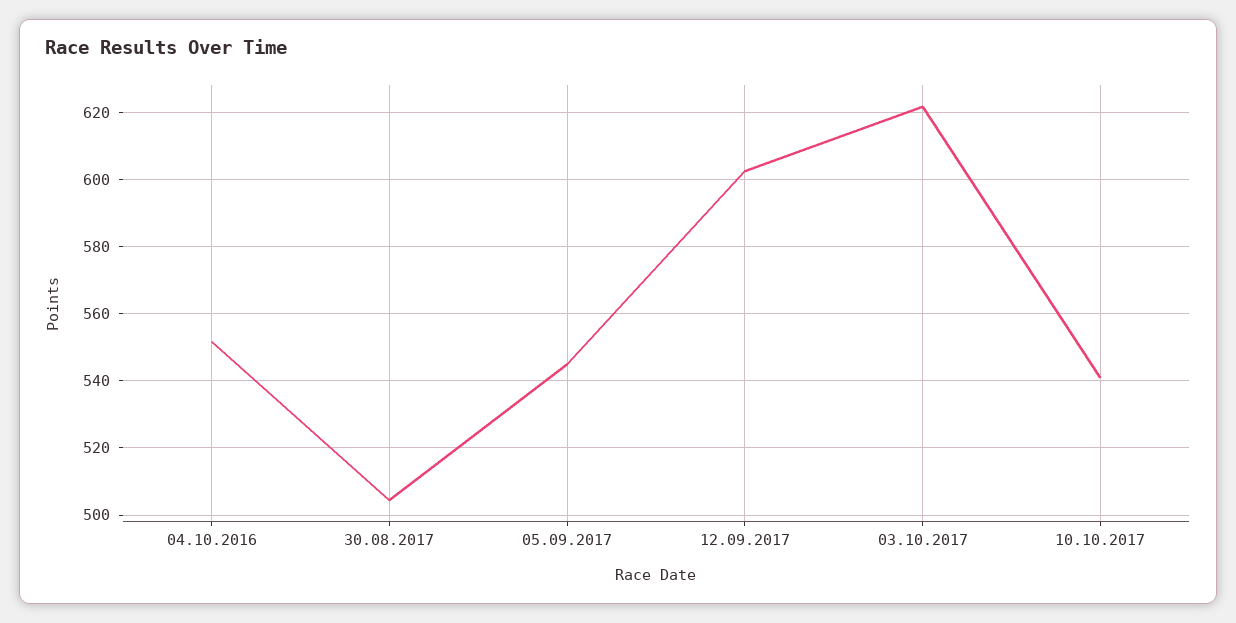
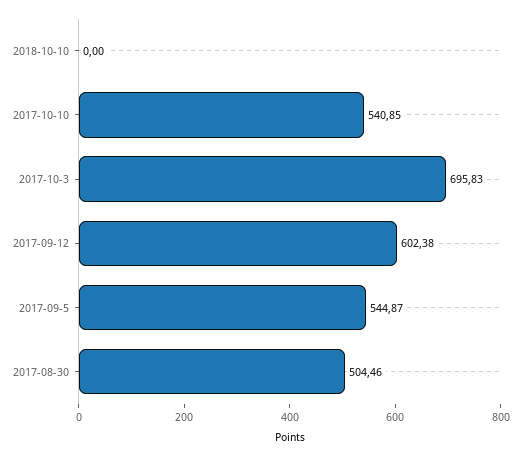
04.10.2016: 552 -> none
03.10.2017: 622 -> 695.83
2018-10-10: none -> 0

